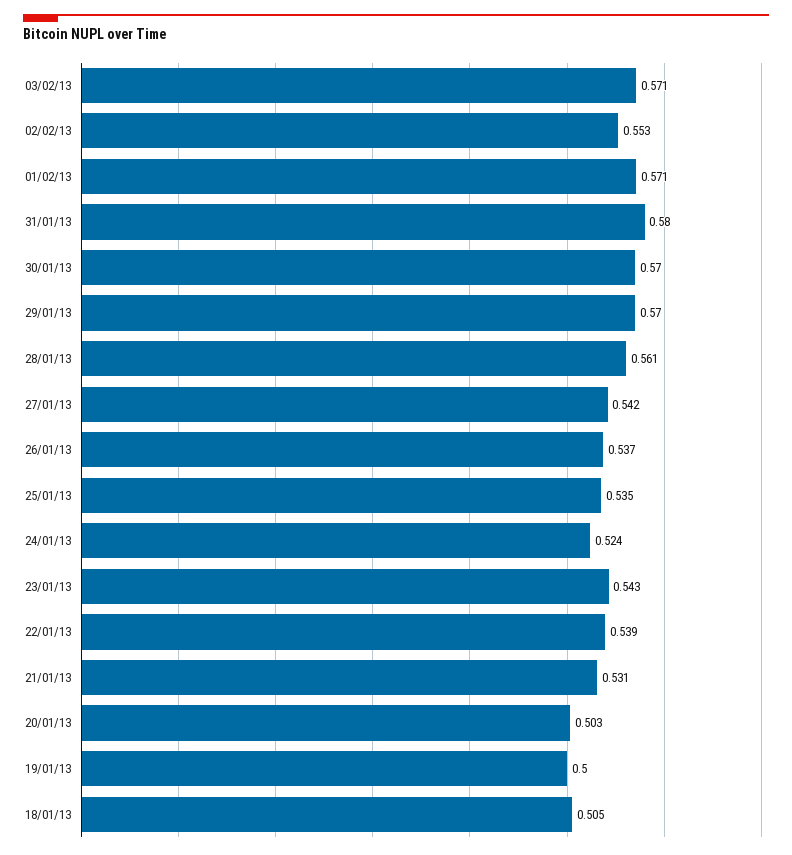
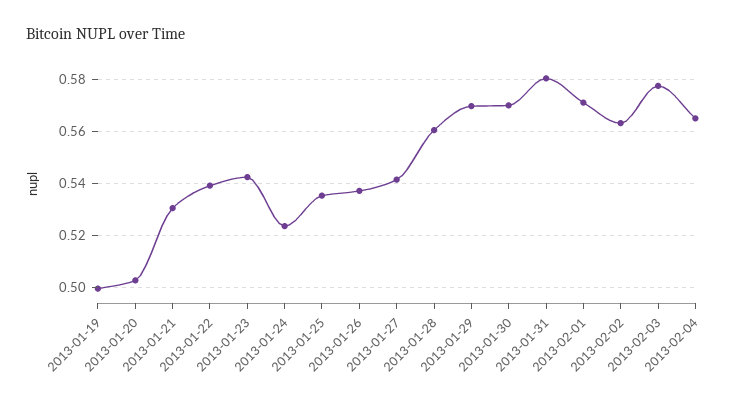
03/02/13: 0.571 -> 0.5775
02/02/13: 0.553 -> 0.5625
18/01/13: 0.505 -> none
2013-02-04: none -> 0.565

